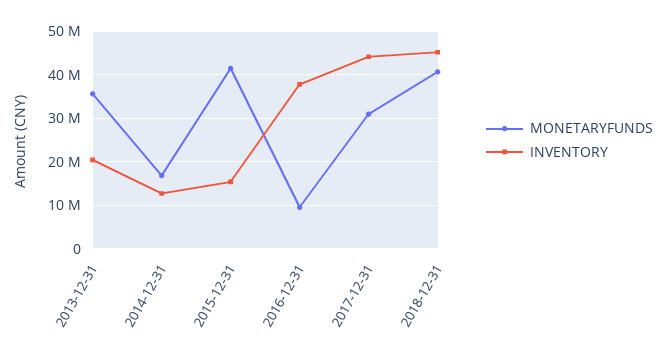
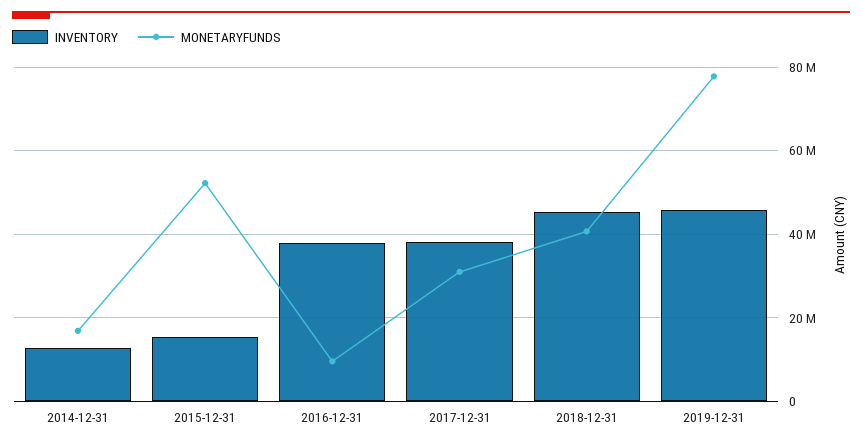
MONETARYFUNDS, 2013-12-31: 36000000 -> none
INVENTORY, 2013-12-31: 20000000 -> none
MONETARYFUNDS, 2015-12-31: 42000000 -> 52000000
INVENTORY, 2017-12-31: 44000000 -> 38000000
INVENTORY, 2019-12-31: none -> 46000000
MONETARYFUNDS, 2019-12-31: none -> 78000000

